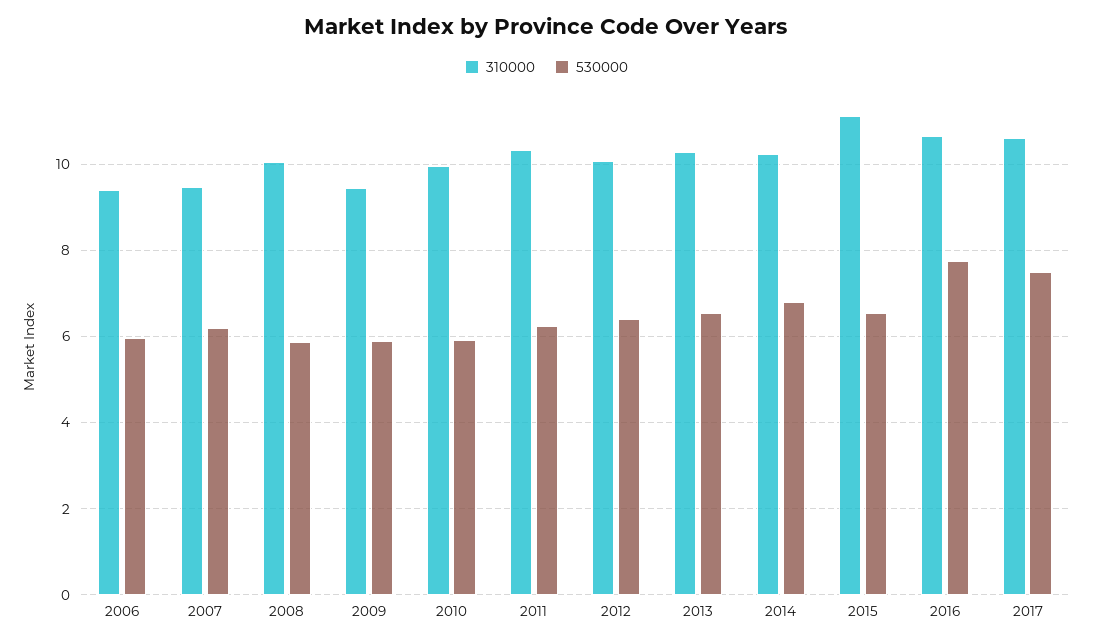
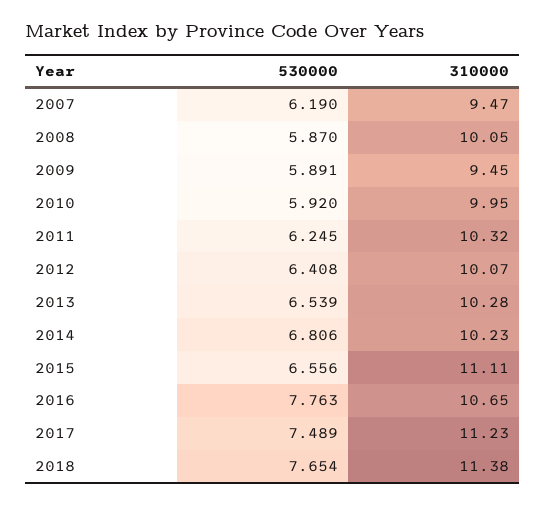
310000, 2006: 9.4 -> none
530000, 2006: 6 -> none
310000, 2017: 10.6 -> 11.23
530000, 2018: none -> 7.654
310000, 2018: none -> 11.38

